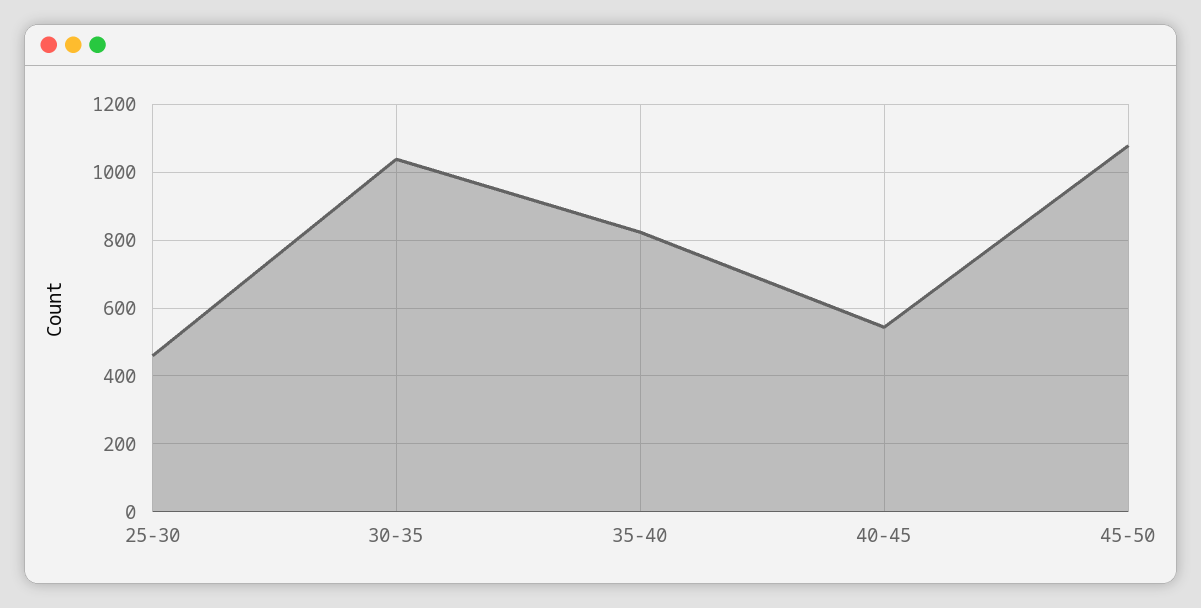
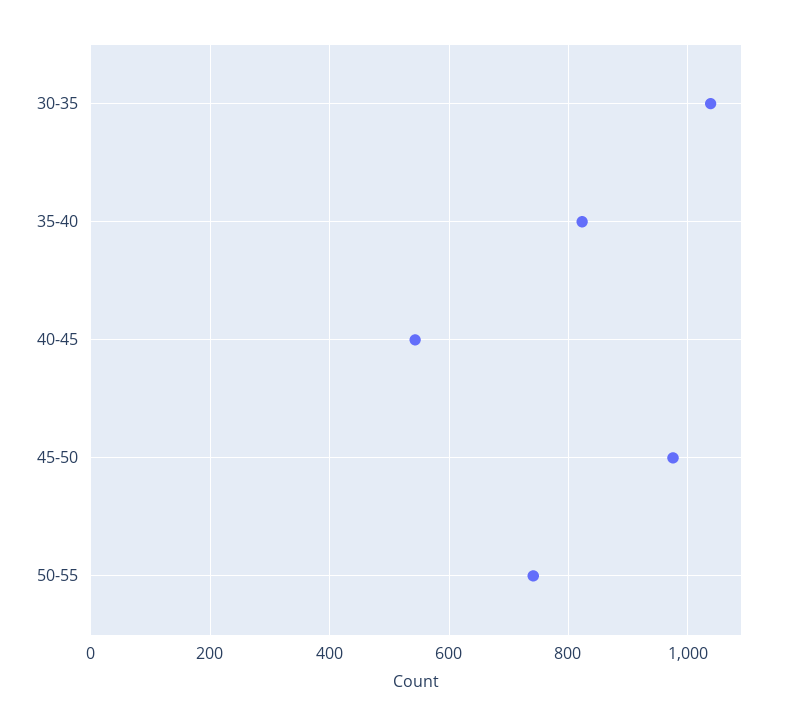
25-30: 460 -> none
45-50: 1080 -> 980
50-55: none -> 740

